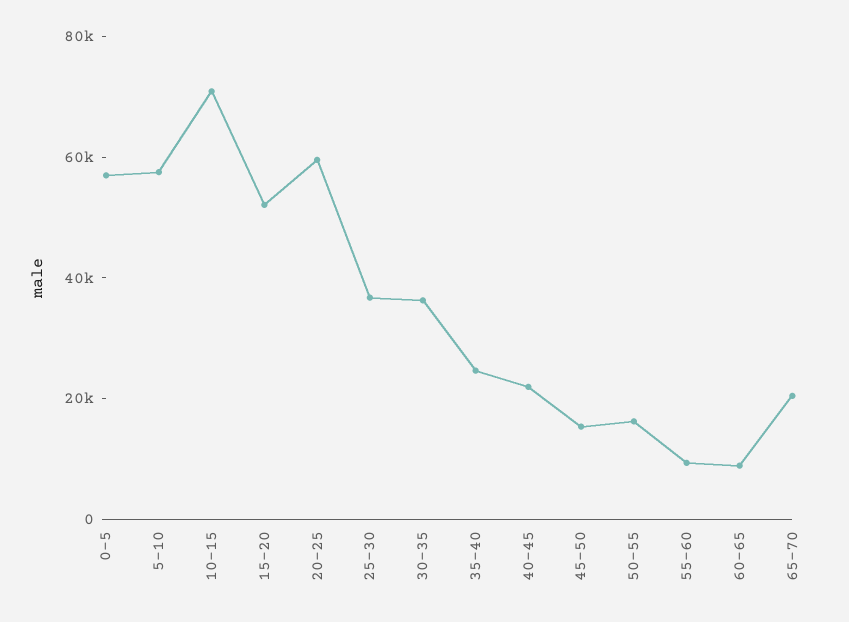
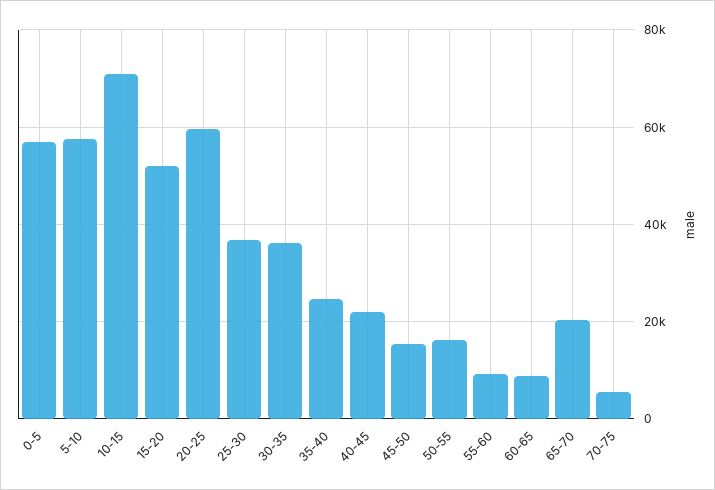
70-75: none -> 6000

